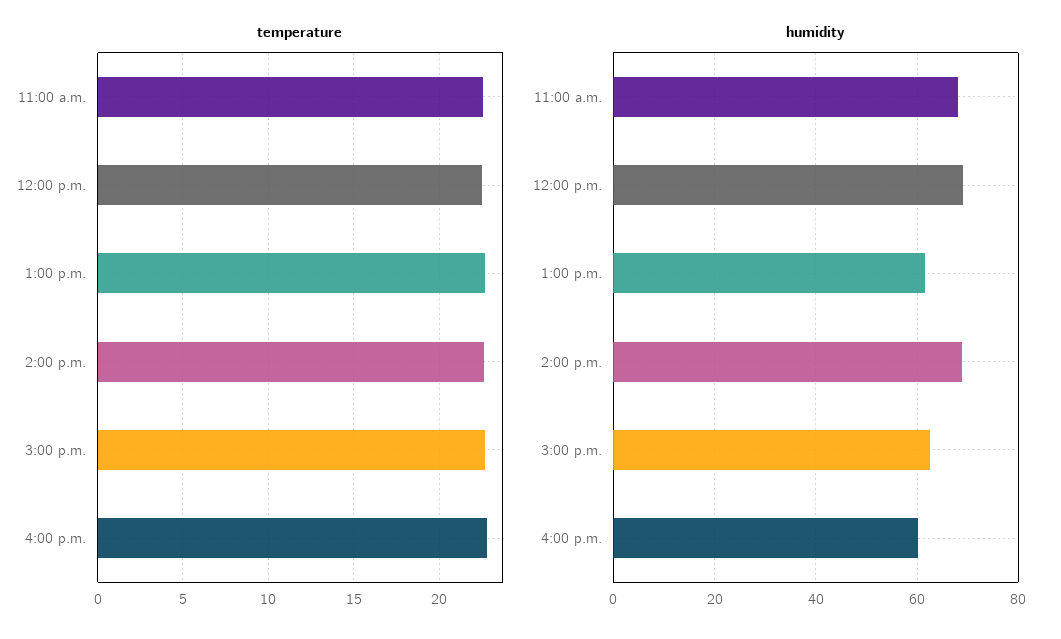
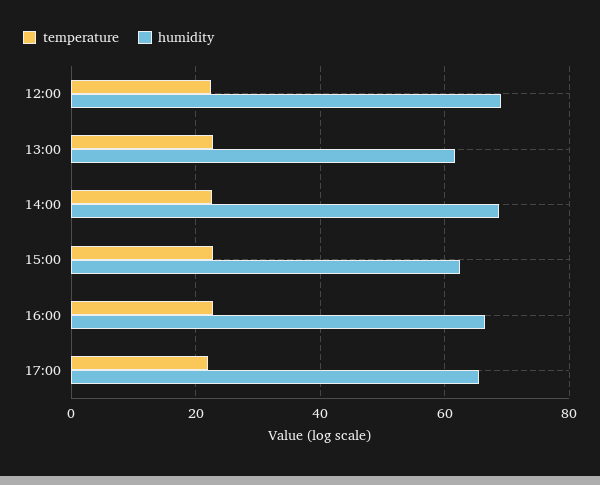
temperature, 11:00 a.m.: 22.5 -> none
humidity, 11:00 a.m.: 68 -> none
humidity, 4:00 p.m.: 60 -> 66
temperature, 17:00: none -> 22
humidity, 17:00: none -> 66

